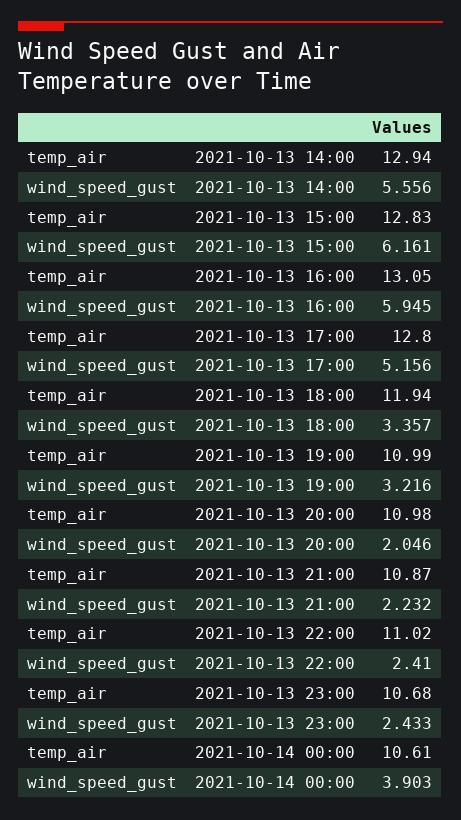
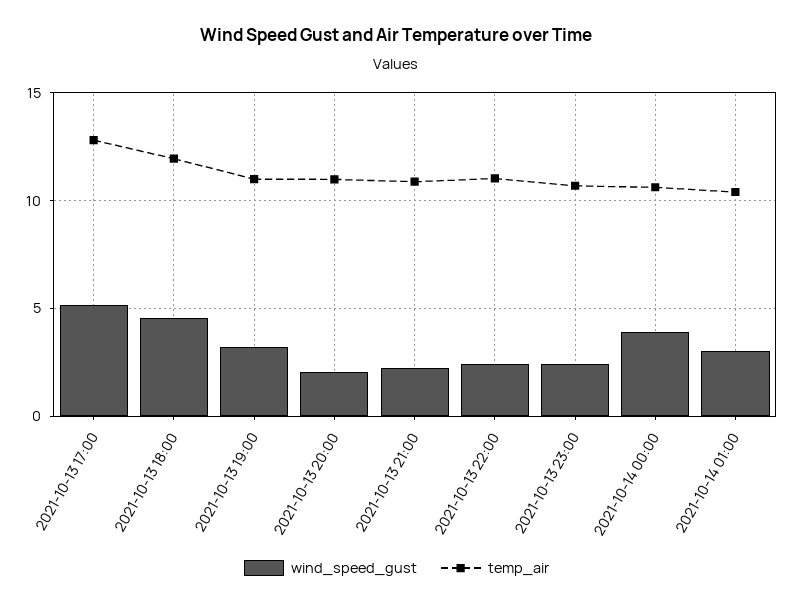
temp_air, 2021-10-13 14:00: 12.94 -> none
wind_speed_gust, 2021-10-13 14:00: 5.556 -> none
temp_air, 2021-10-13 15:00: 12.83 -> none
wind_speed_gust, 2021-10-13 15:00: 6.161 -> none
temp_air, 2021-10-13 16:00: 13.05 -> none
wind_speed_gust, 2021-10-13 16:00: 5.945 -> none
wind_speed_gust, 2021-10-13 18:00: 3.357 -> 4.5
wind_speed_gust, 2021-10-14 01:00: none -> 3
temp_air, 2021-10-14 01:00: none -> 10.5

